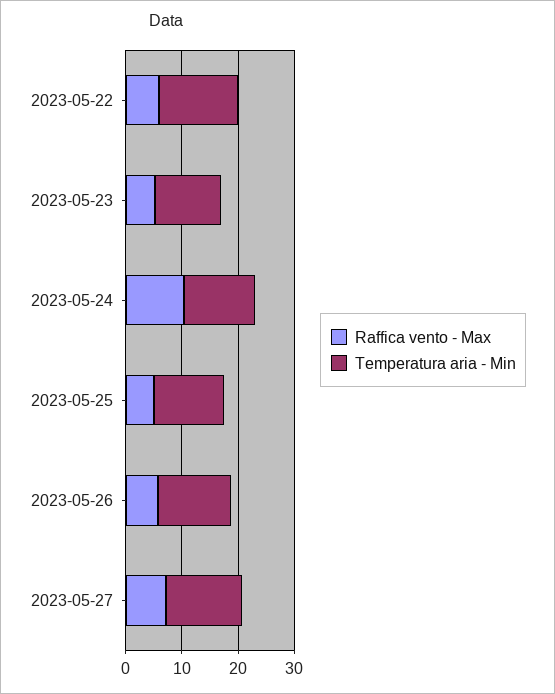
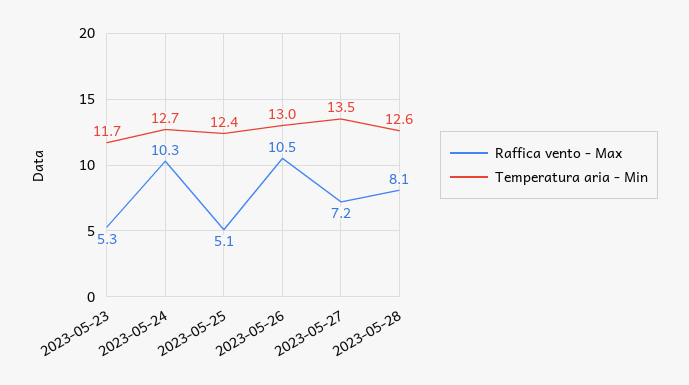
Raffica vento - Max, 2023-05-22: 6 -> none
Temperatura aria - Min, 2023-05-22: 14 -> none
Raffica vento - Max, 2023-05-26: 6 -> 10.5
Raffica vento - Max, 2023-05-28: none -> 8.1
Temperatura aria - Min, 2023-05-28: none -> 12.6

